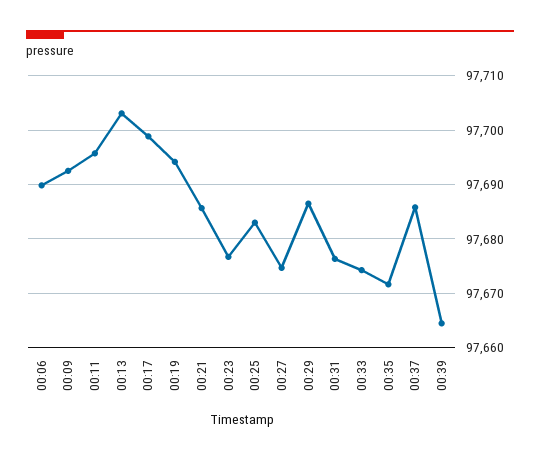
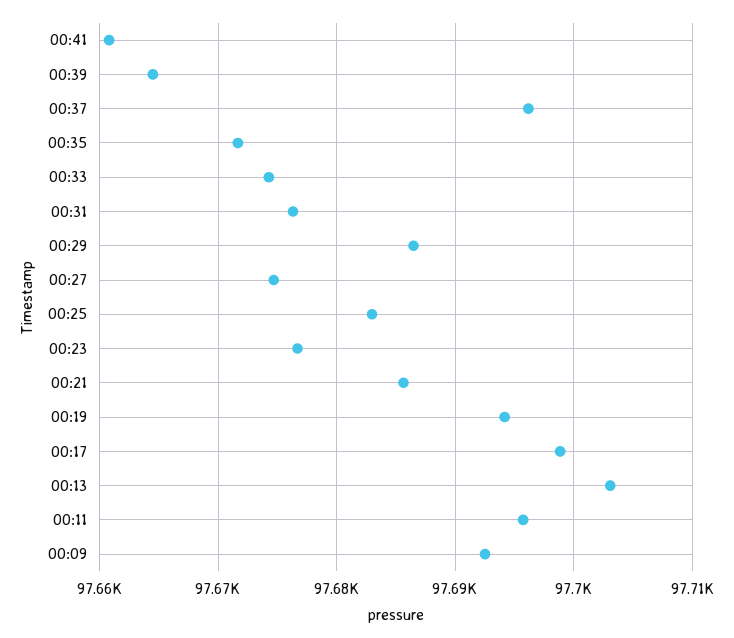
00:06: 97690 -> none
00:37: 97686 -> 97696
00:41: none -> 97661

